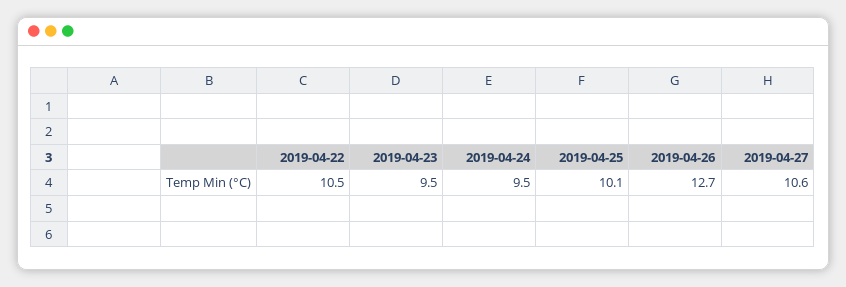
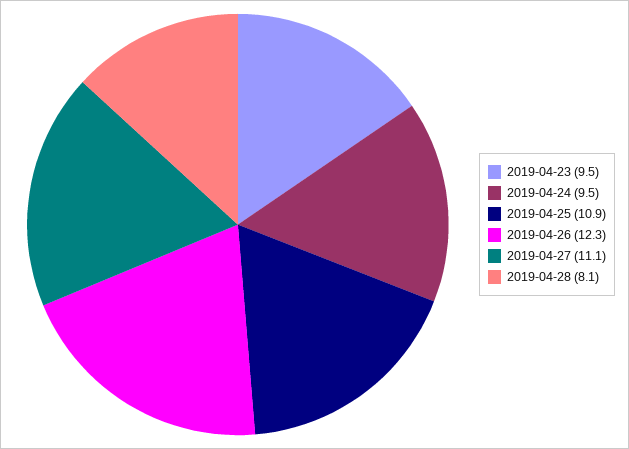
2019-04-22: 10.5 -> none
2019-04-25: 10.1 -> 10.9
2019-04-26: 12.7 -> 12.3
2019-04-27: 10.6 -> 11.1
2019-04-28: none -> 8.1

